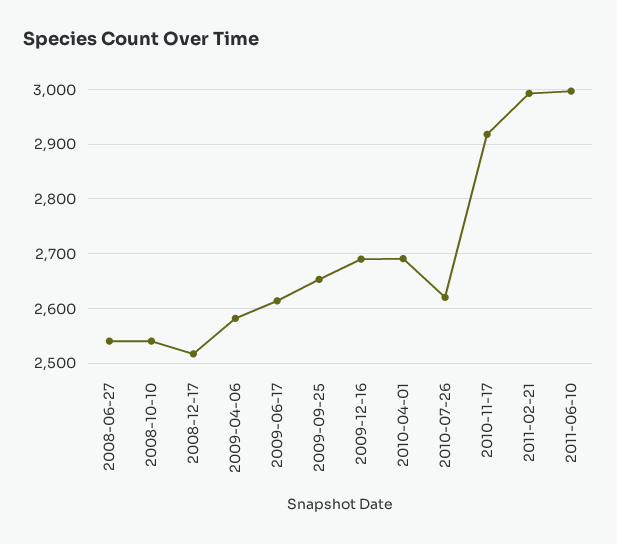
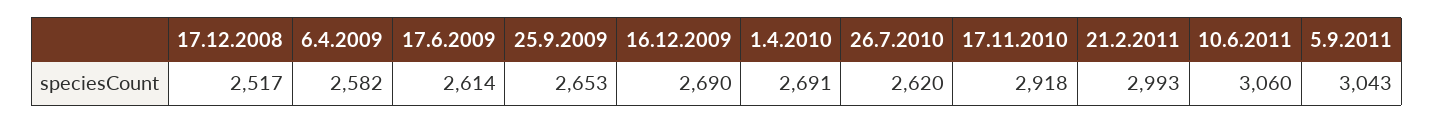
2008-06-27: 2540 -> none
2008-10-10: 2540 -> none
2011-06-10: 3000 -> 3060
5.9.2011: none -> 3043

